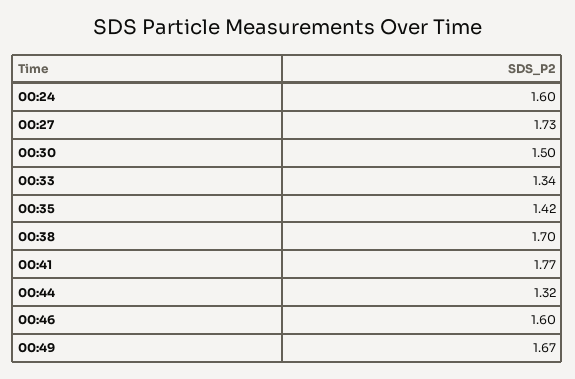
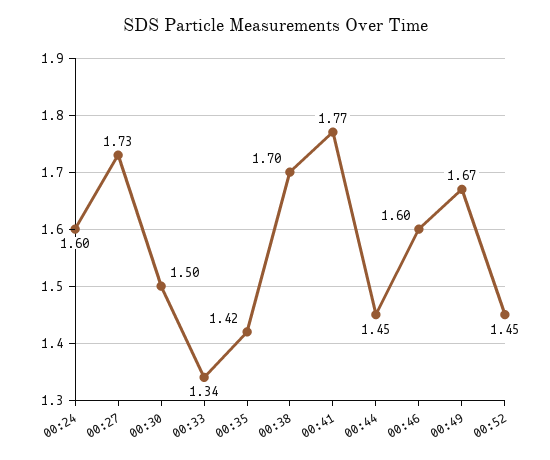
00:44: 1.32 -> 1.45
00:52: none -> 1.45

